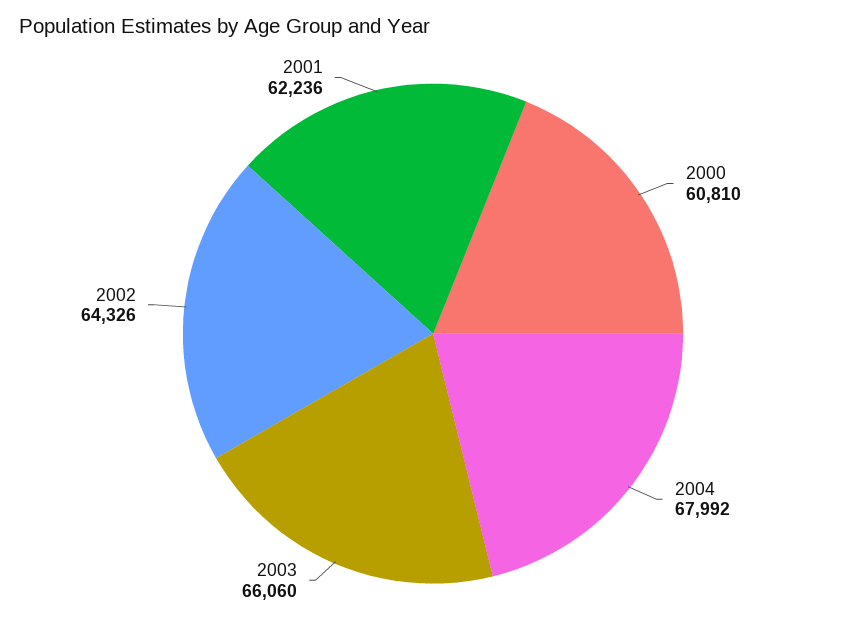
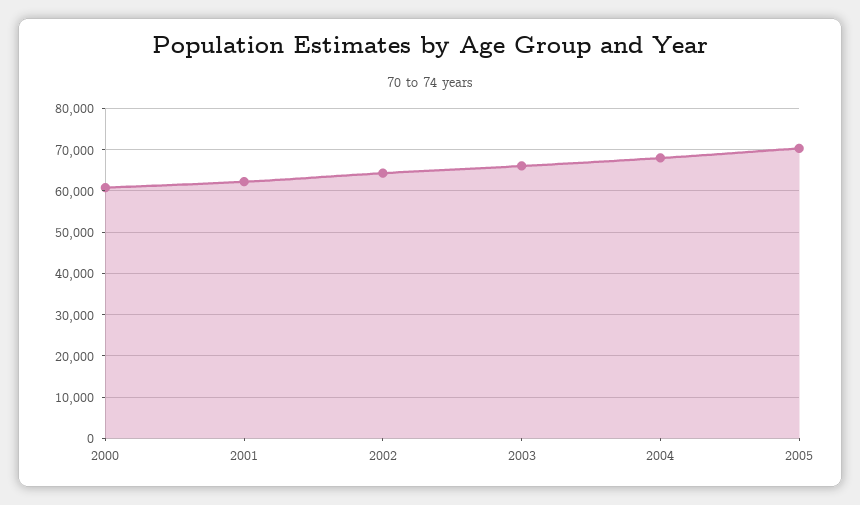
2005: none -> 70000

